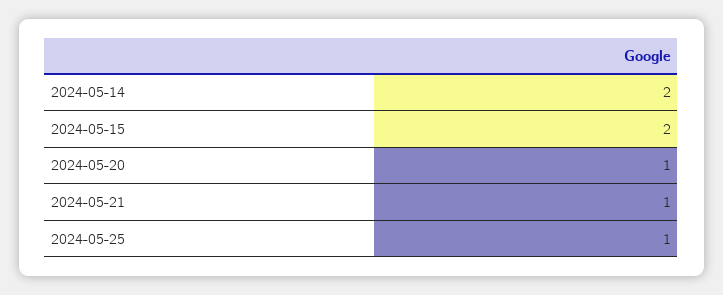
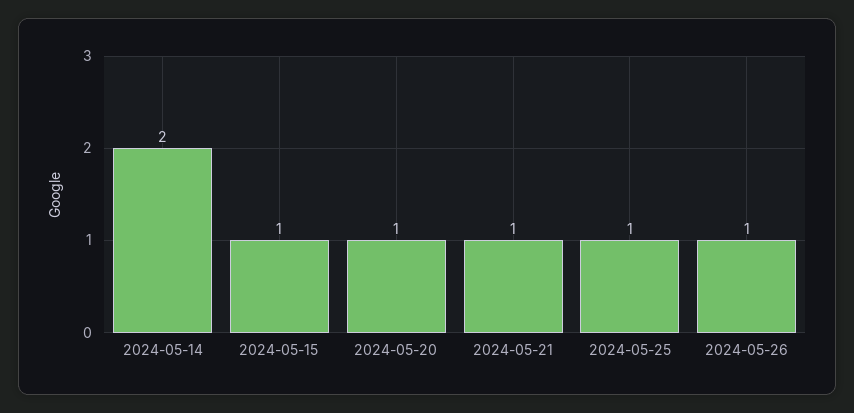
2024-05-15: 2 -> 1
2024-05-26: none -> 1

